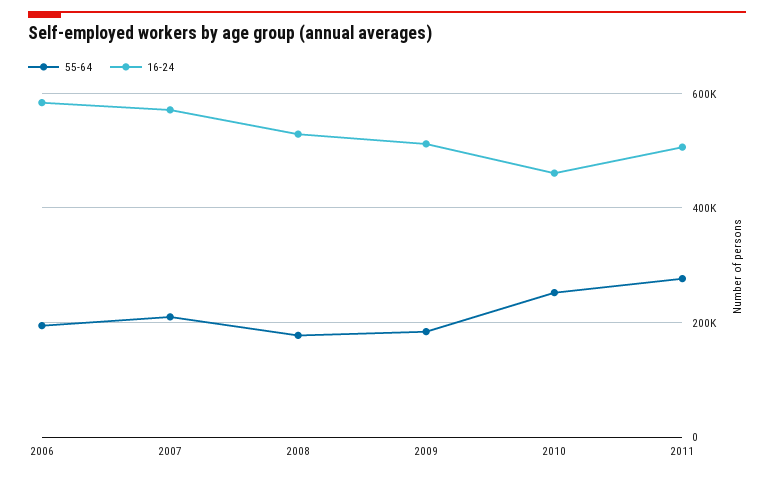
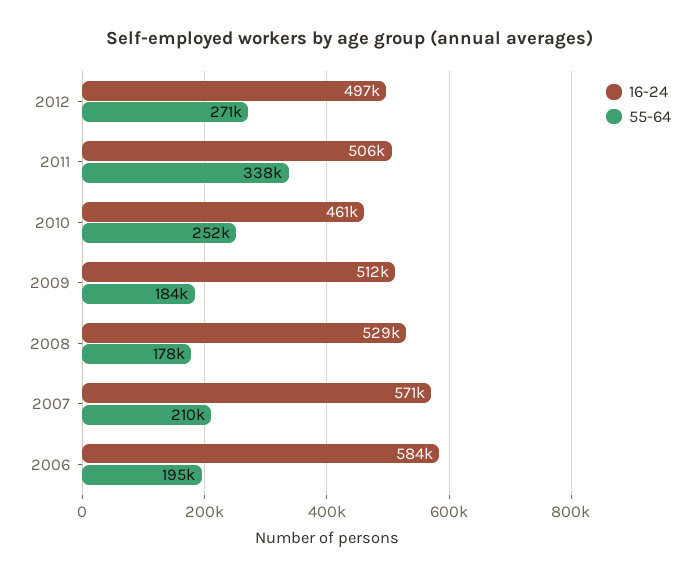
55-64, 2011: 280000 -> 338000
16-24, 2012: none -> 497000
55-64, 2012: none -> 271000

